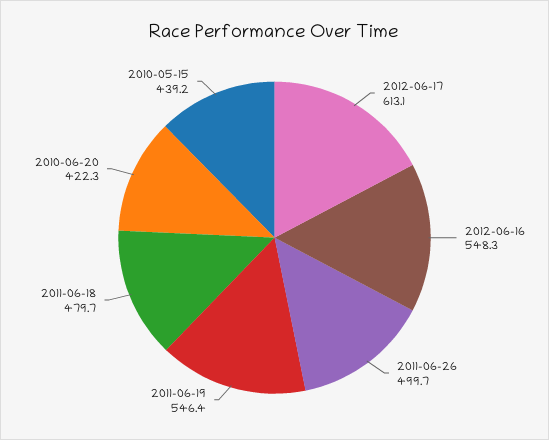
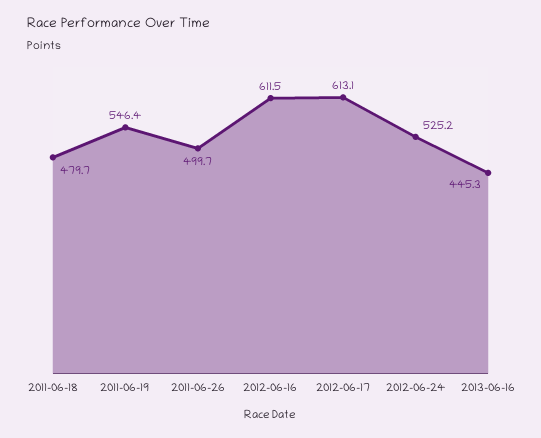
2012-06-16: 548.3 -> 611.5
2010-06-20: 422.3 -> none
2010-05-15: 439.2 -> none
2012-06-24: none -> 525.2
2013-06-16: none -> 445.3

